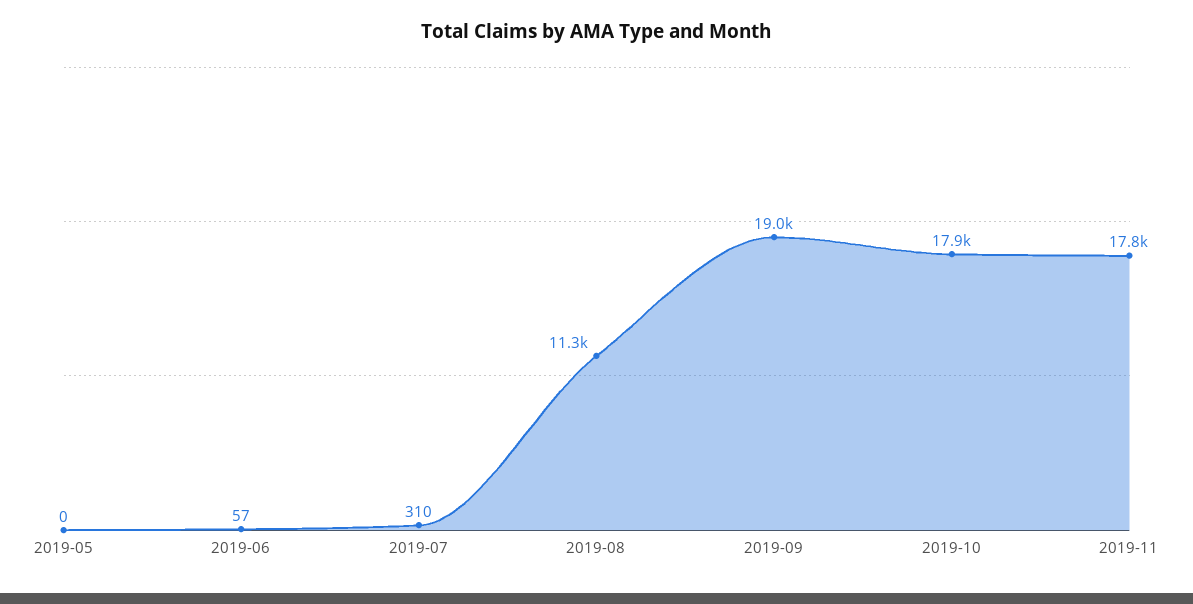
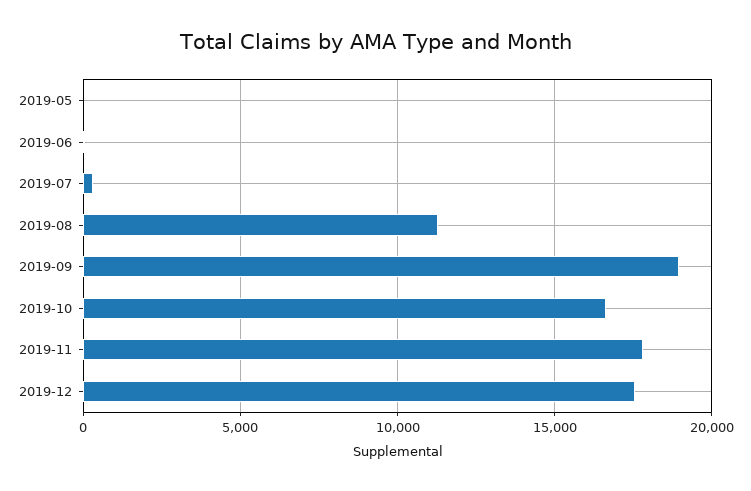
2019-10: 17900 -> 16500
2019-12: none -> 17500

